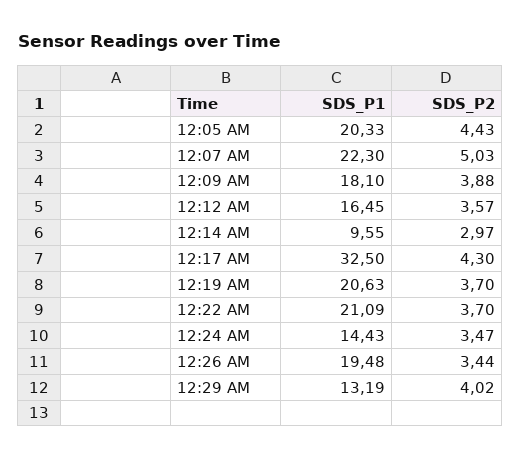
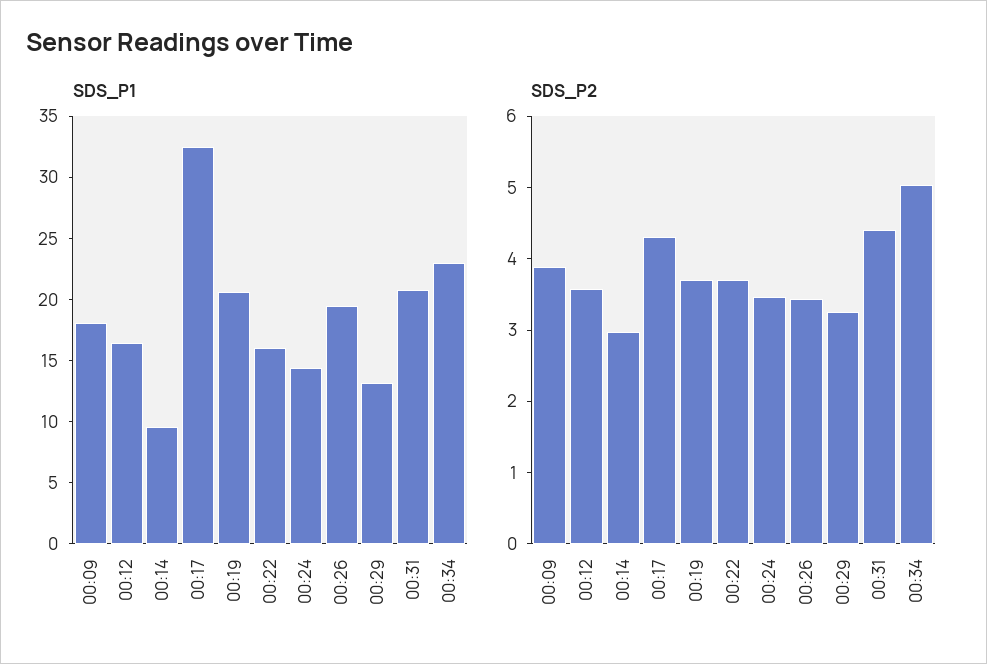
SDS_P1, 12:05 AM: 20.33 -> none
SDS_P2, 12:05 AM: 4.43 -> none
SDS_P1, 12:07 AM: 22.3 -> none
SDS_P2, 12:07 AM: 5.03 -> none
SDS_P1, 12:22 AM: 21.09 -> 16
SDS_P2, 12:29 AM: 4.02 -> 3.2
SDS_P1, 00:31: none -> 21
SDS_P1, 00:34: none -> 23
SDS_P2, 00:31: none -> 4.4
SDS_P2, 00:34: none -> 5

